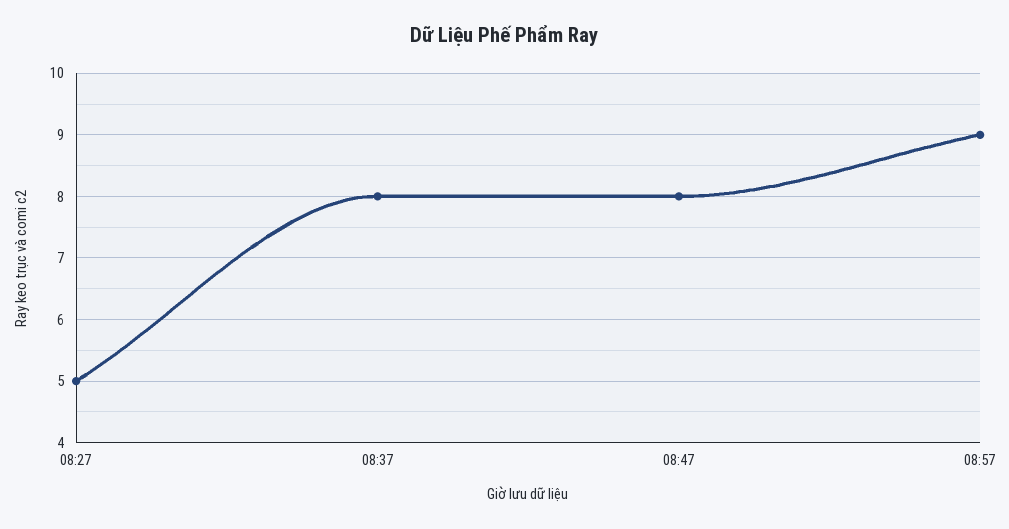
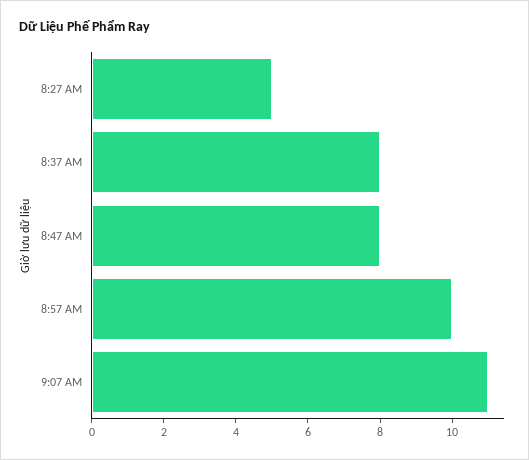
08:57: 9 -> 10
9:07 AM: none -> 11

